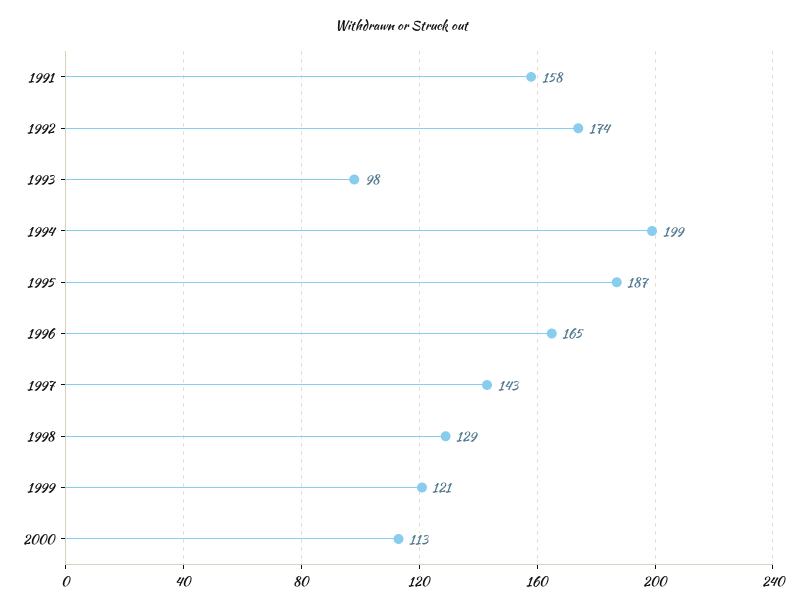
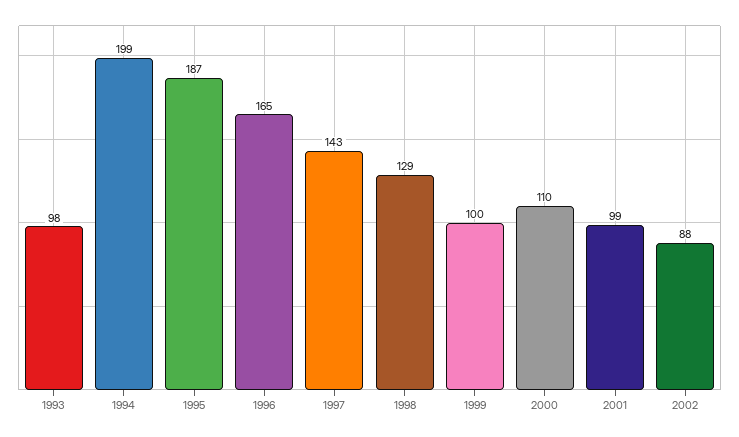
1991: 158 -> none
1992: 174 -> none
1999: 121 -> 100
2000: 113 -> 110
2001: none -> 99
2002: none -> 88

